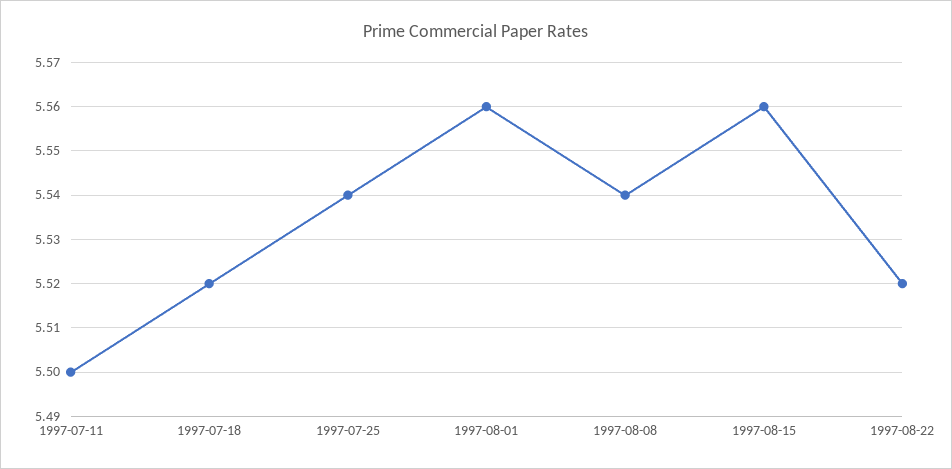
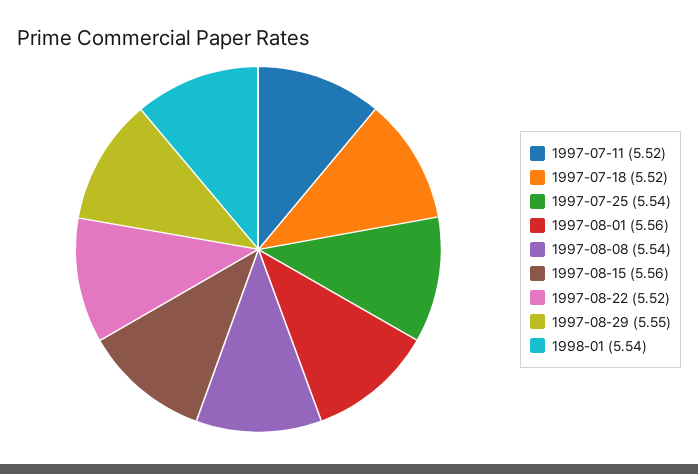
1997-07-11: 5.5 -> 5.52
1997-08-29: none -> 5.55
1998-01: none -> 5.54

